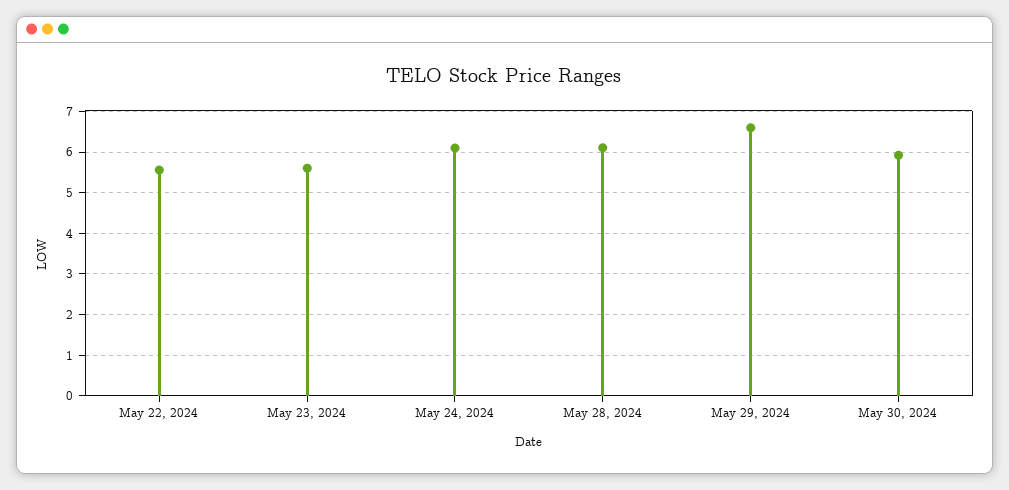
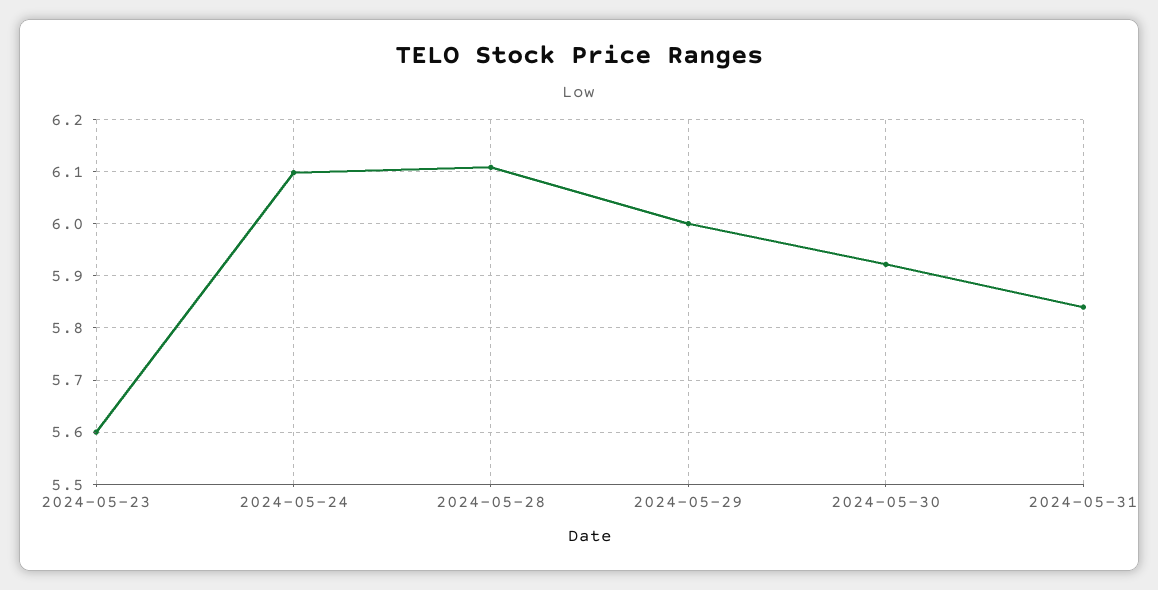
May 22, 2024: 5.6 -> none
May 29, 2024: 6.6 -> 6
2024-05-31: none -> 5.84

